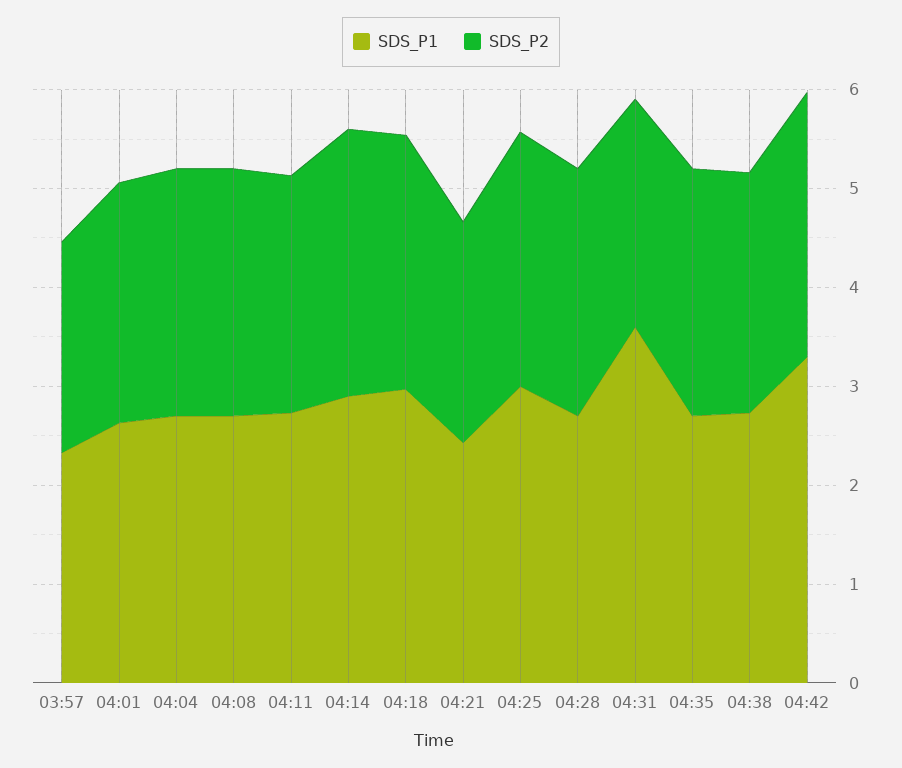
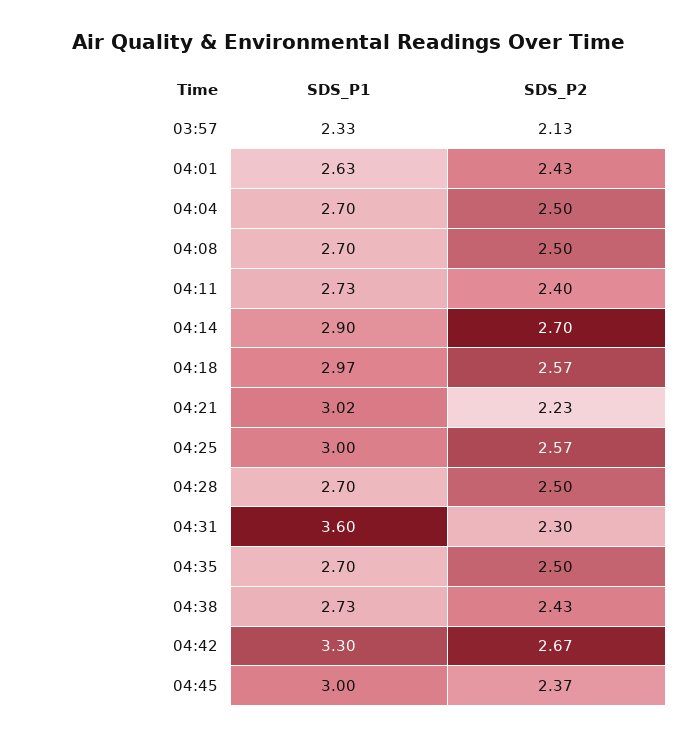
SDS_P1, 04:21: 2.4 -> 3.02
SDS_P1, 04:45: none -> 3
SDS_P2, 04:45: none -> 2.37

